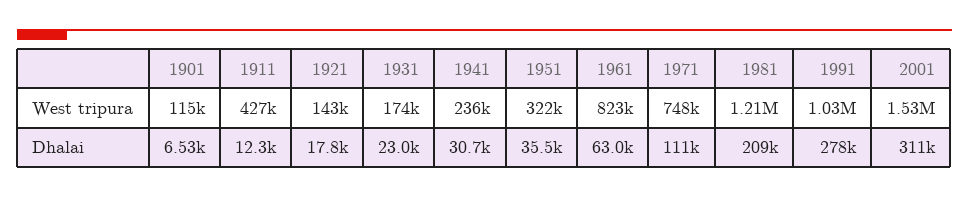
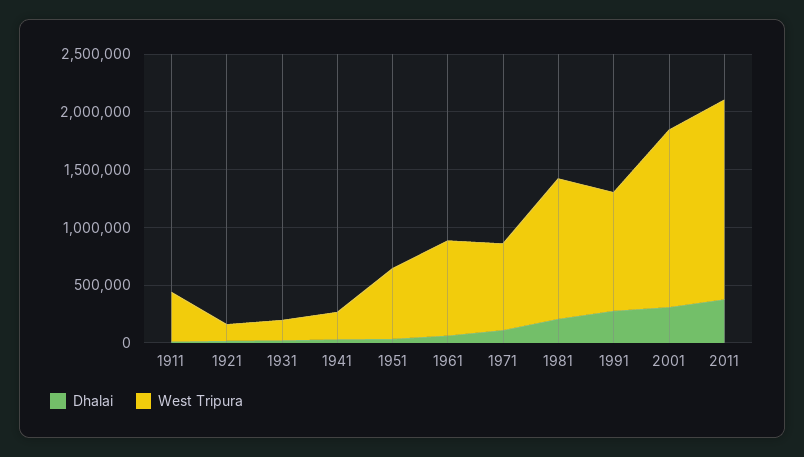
West tripura, 1901: 115000 -> none
West tripura, 1951: 322000 -> 600000
Dhalai, 1901: 6530 -> none
Dhalai, 2011: none -> 400000
West tripura, 2011: none -> 1700000

